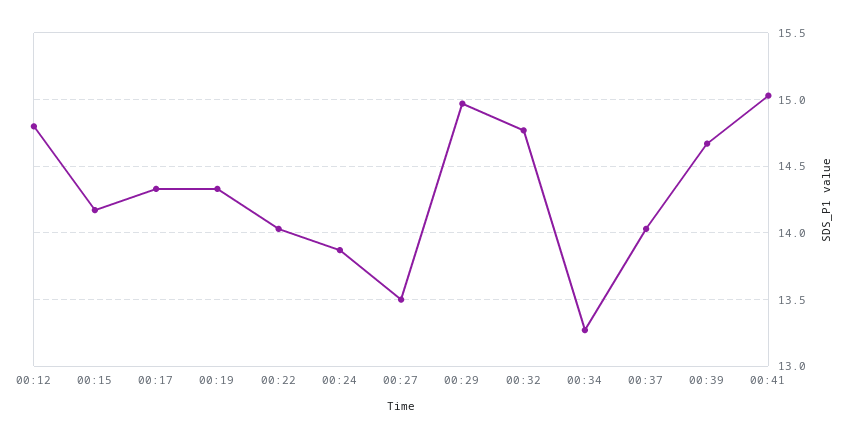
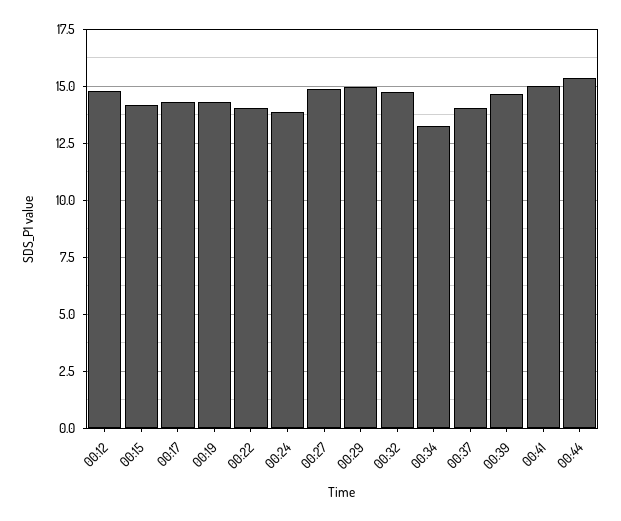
00:27: 13.5 -> 15
00:44: none -> 15.5

